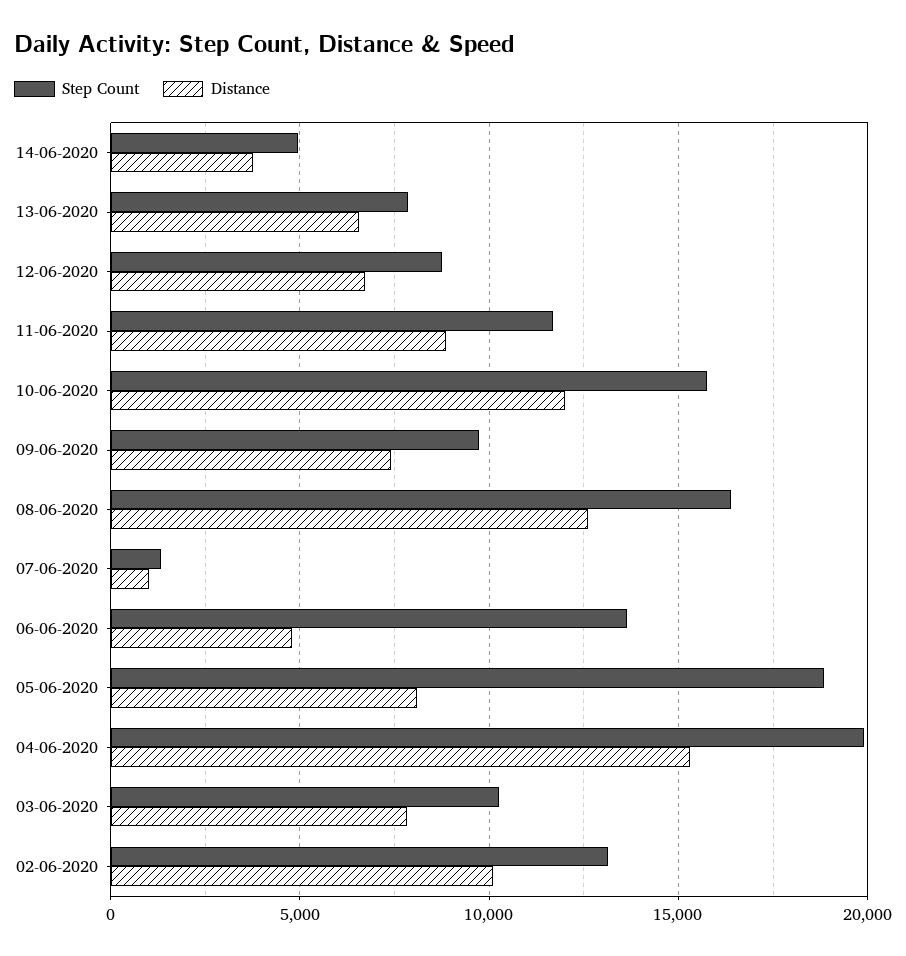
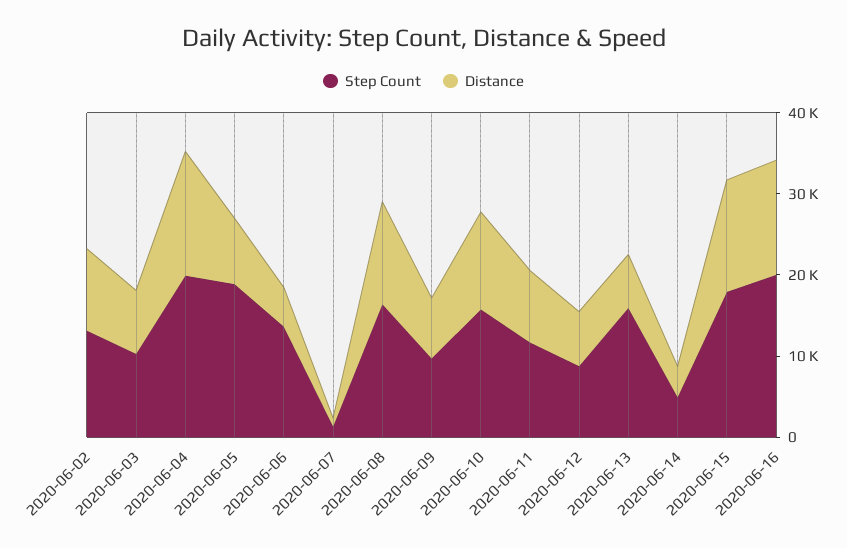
Step Count, 13-06-2020: 8000 -> 16000
Step Count, 2020-06-15: none -> 18000
Distance, 2020-06-15: none -> 14000
Step Count, 2020-06-16: none -> 20000
Distance, 2020-06-16: none -> 14000

